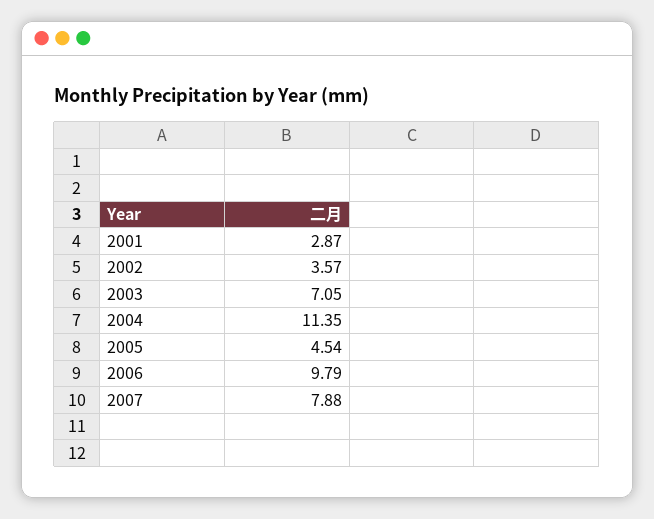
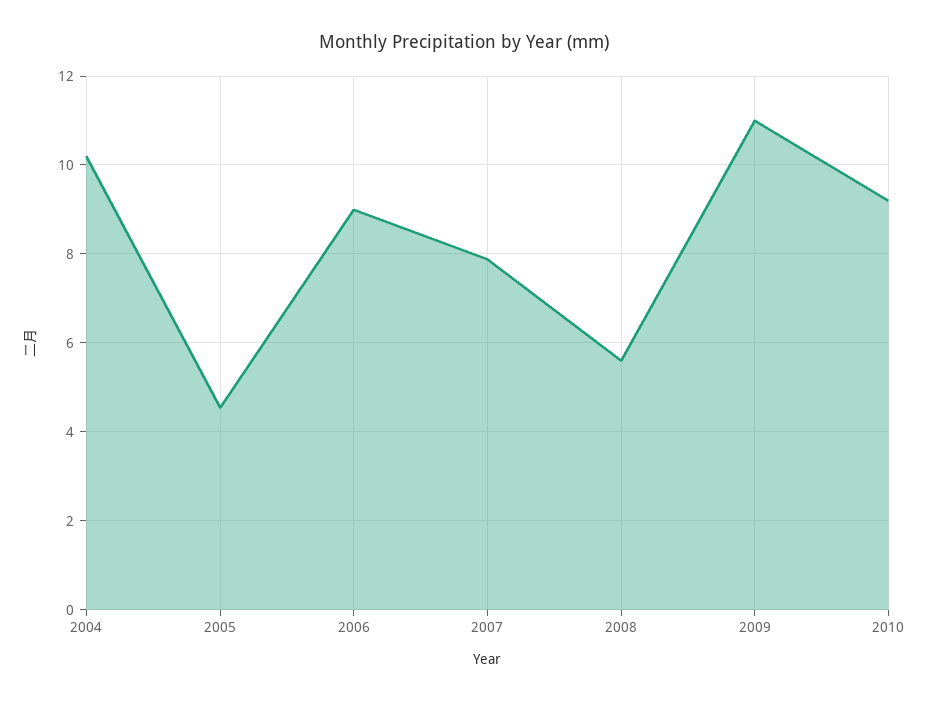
2001: 2.87 -> none
2002: 3.57 -> none
2003: 7.05 -> none
2004: 11.35 -> 10.2
2006: 9.79 -> 9
2008: none -> 5.6
2009: none -> 11
2010: none -> 9.2

